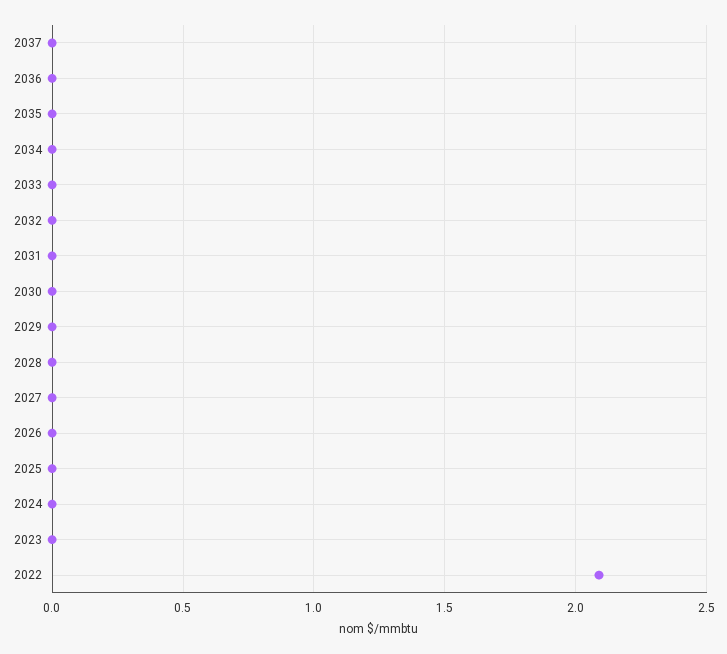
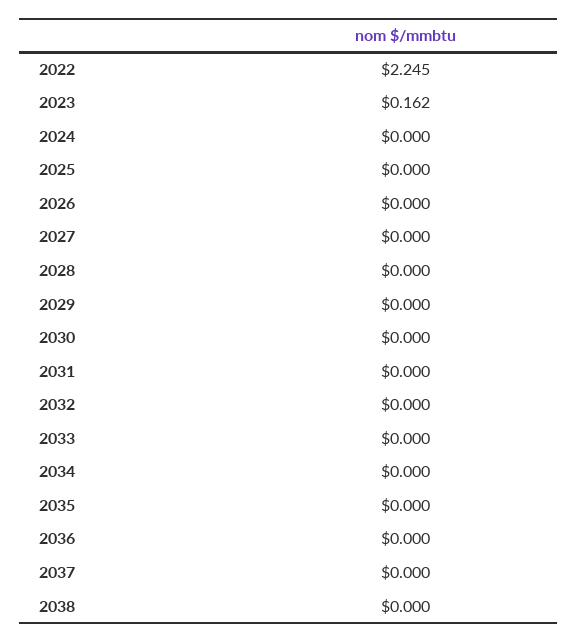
2023: 0 -> 0.162
2022: 2.1 -> 2.245
2038: none -> 0

